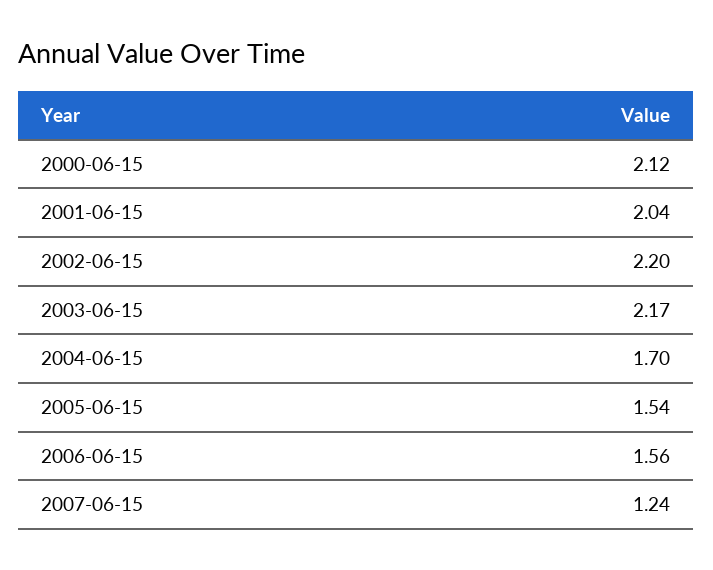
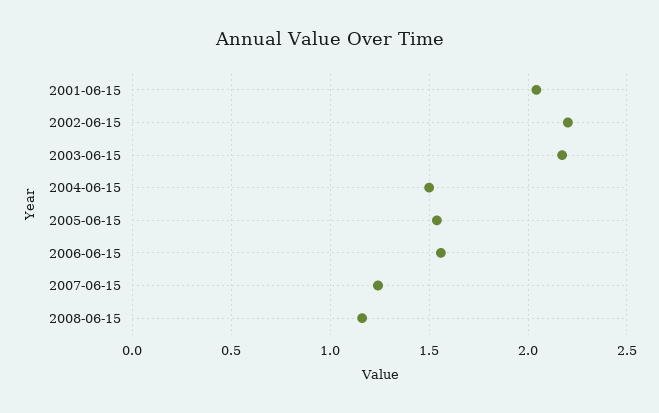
2000-06-15: 2.12 -> none
2004-06-15: 1.7 -> 1.5
2008-06-15: none -> 1.15

